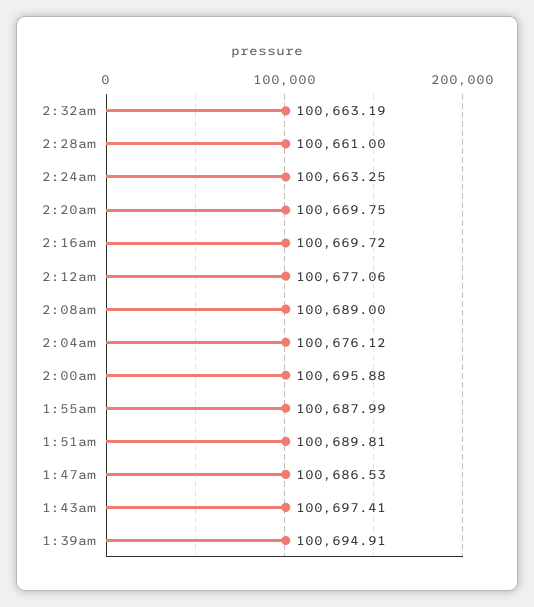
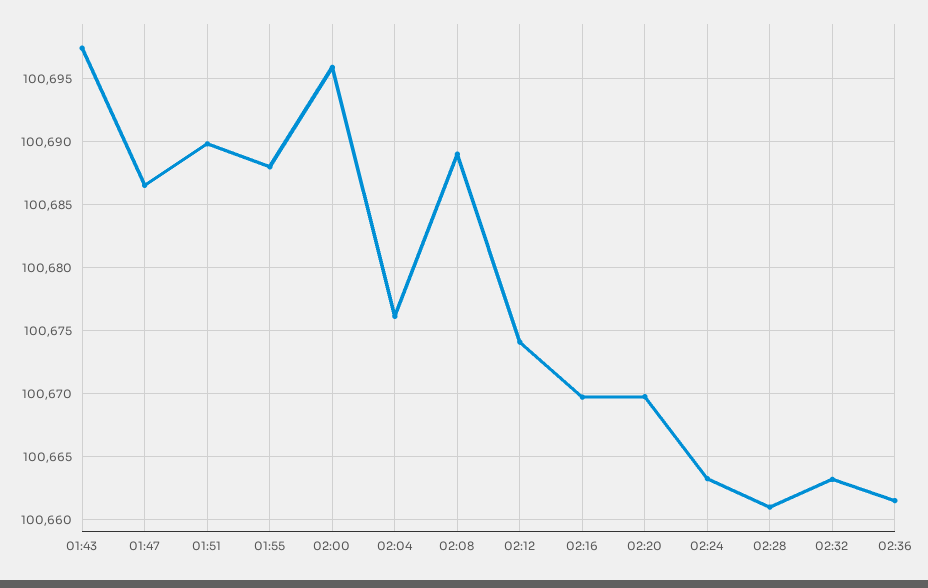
2:12am: 100677.06 -> 100674
1:39am: 100694.91 -> none
02:36: none -> 100661.5

